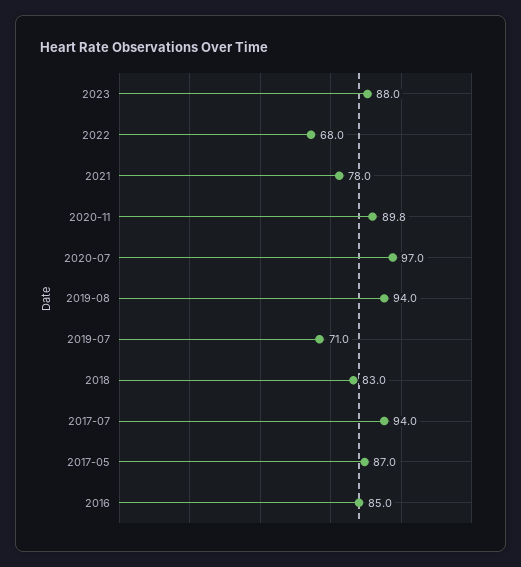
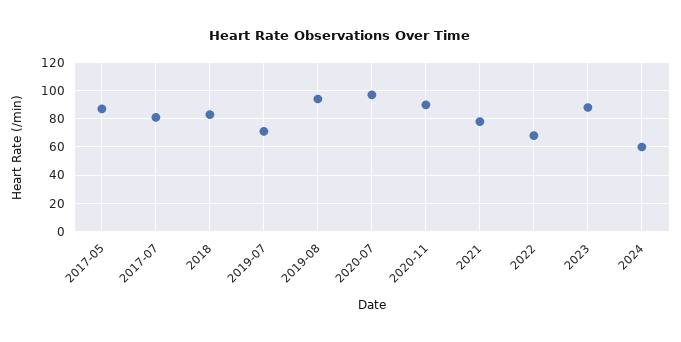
2017-07: 94 -> 80
2016: 85 -> none
2024: none -> 60

